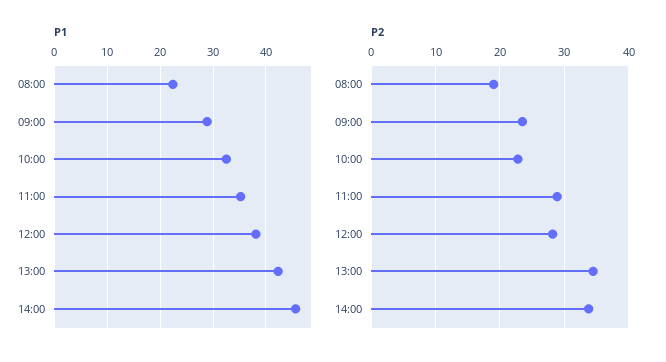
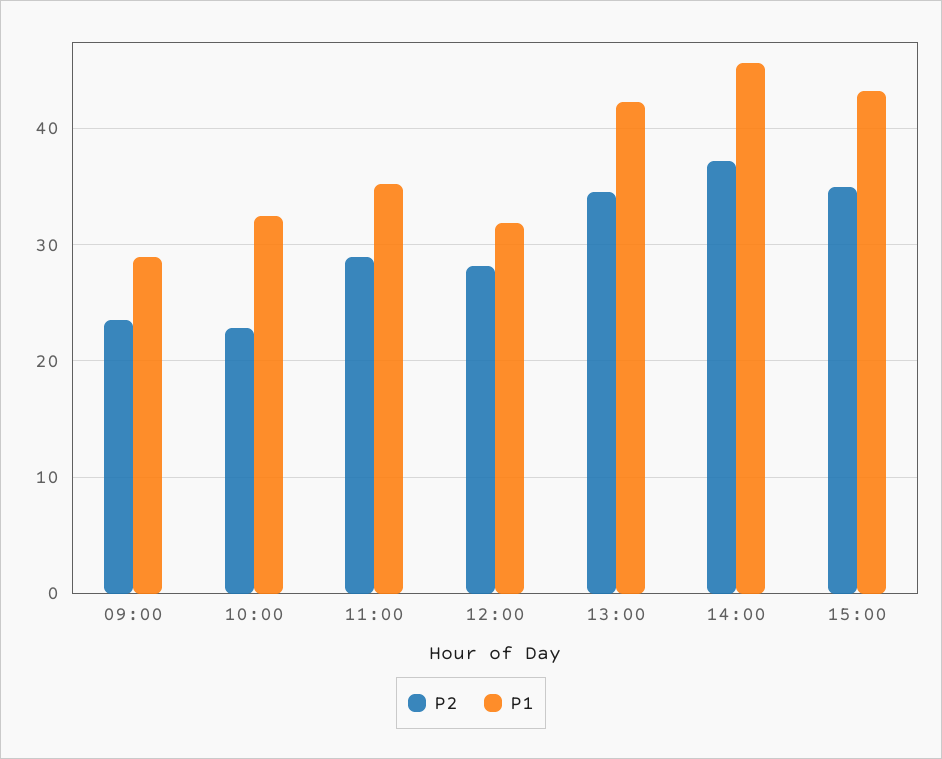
P1, 08:00: 22 -> none
P1, 12:00: 38 -> 32
P2, 08:00: 19 -> none
P2, 14:00: 34 -> 37
P2, 15:00: none -> 35
P1, 15:00: none -> 43

